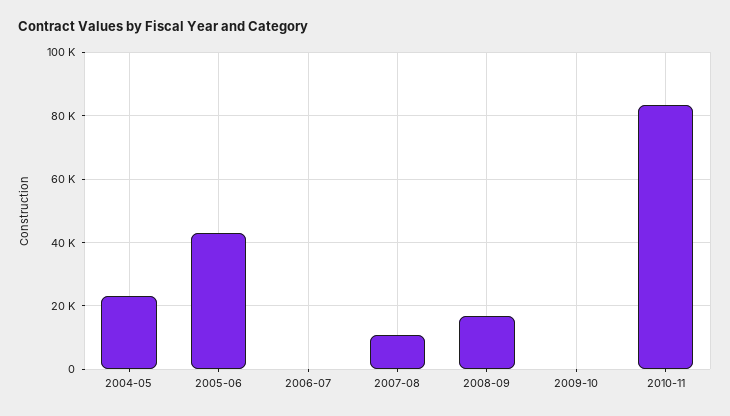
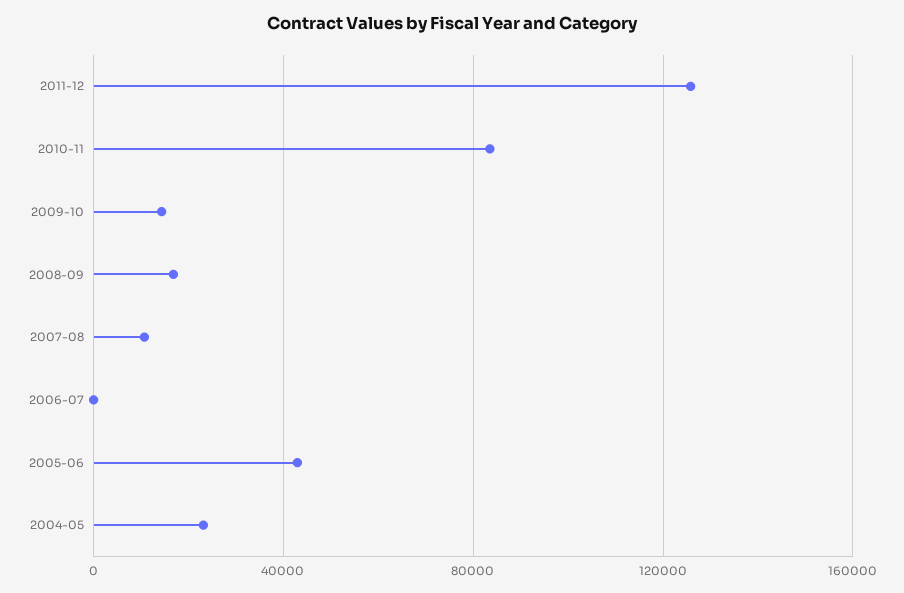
2009-10: 0 -> 15000
2011-12: none -> 125000

